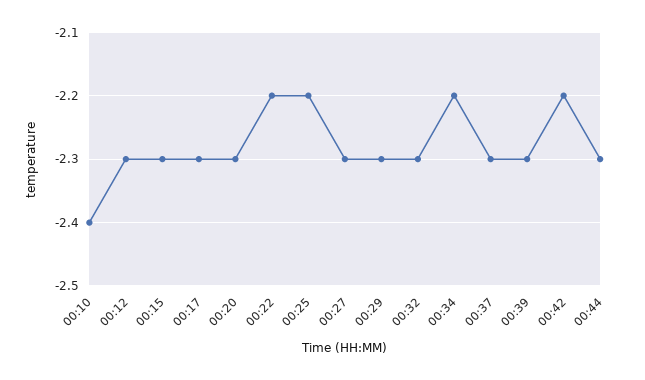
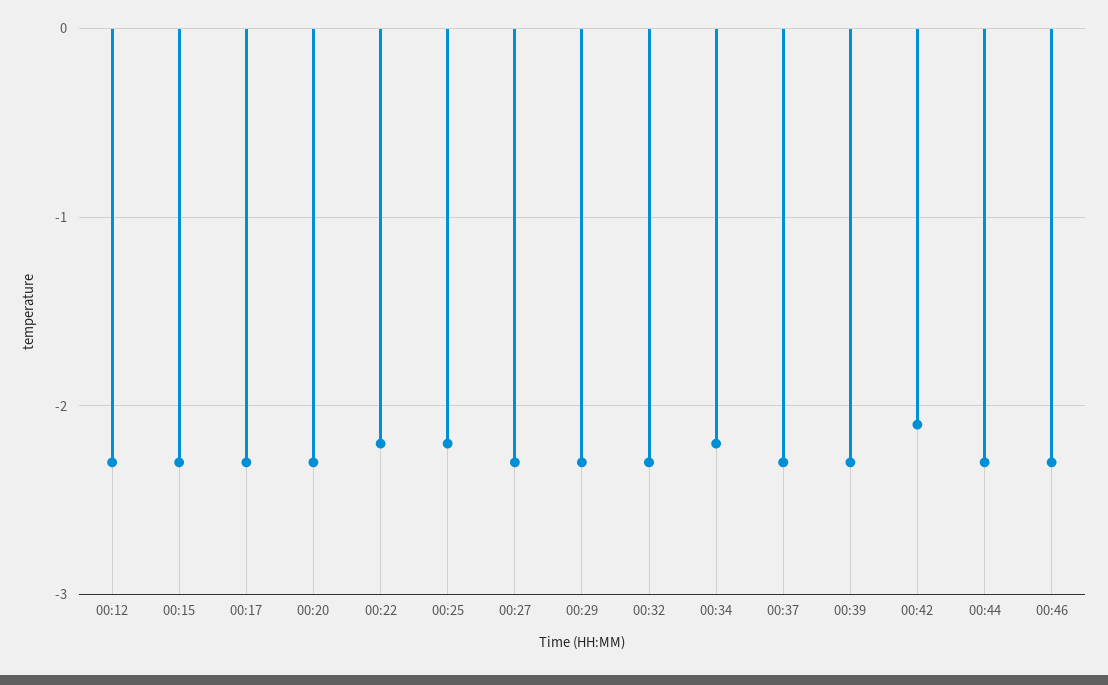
00:10: -2.4 -> none
00:42: -2.2 -> -2.1
00:46: none -> -2.3

